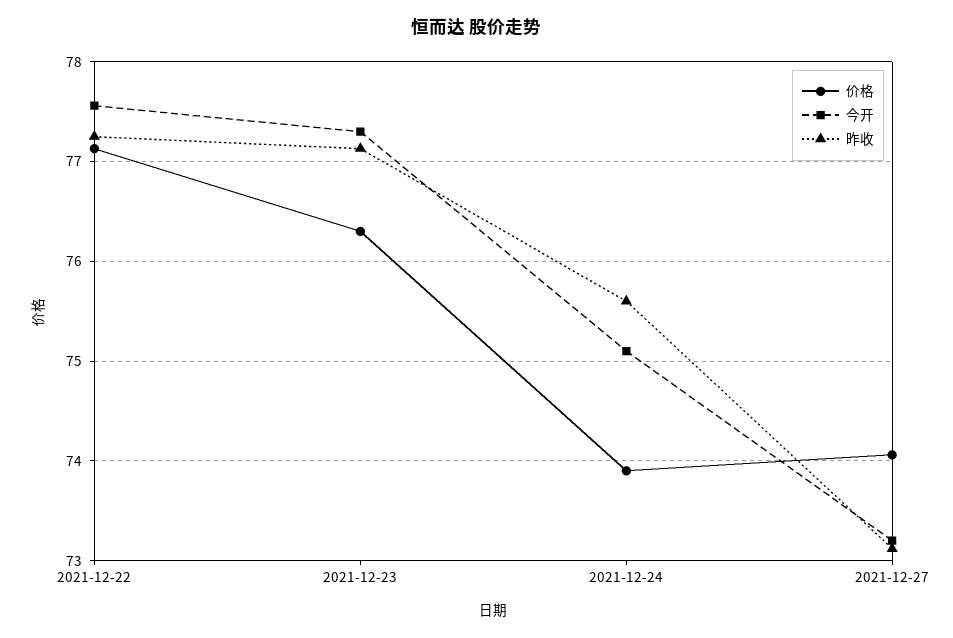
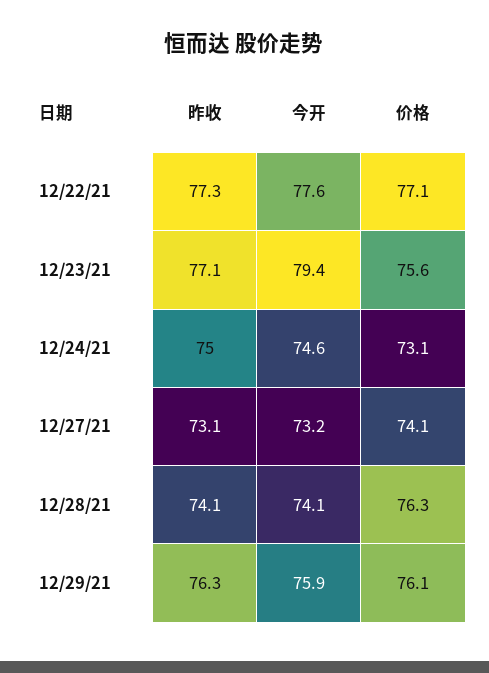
价格, 2021-12-23: 76.3 -> 75.6
今开, 2021-12-23: 77.3 -> 79.4
价格, 2021-12-24: 73.9 -> 73.1
今开, 2021-12-24: 75.1 -> 74.6
昨收, 2021-12-24: 75.6 -> 75
昨收, 12/28/21: none -> 74.1
今开, 12/28/21: none -> 74.1
价格, 12/28/21: none -> 76.3
昨收, 12/29/21: none -> 76.3
今开, 12/29/21: none -> 75.9
价格, 12/29/21: none -> 76.1

